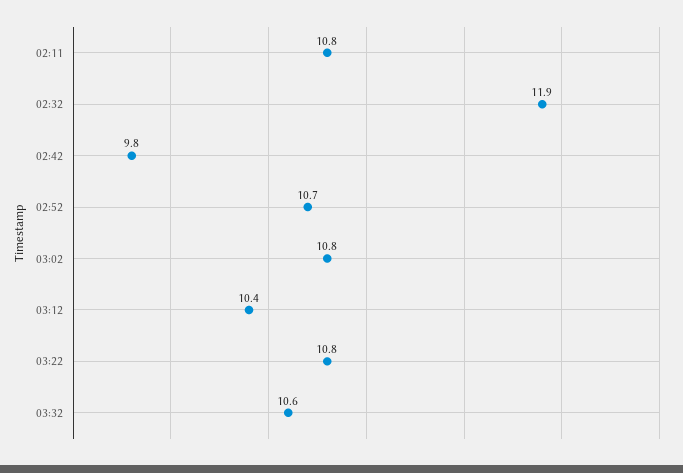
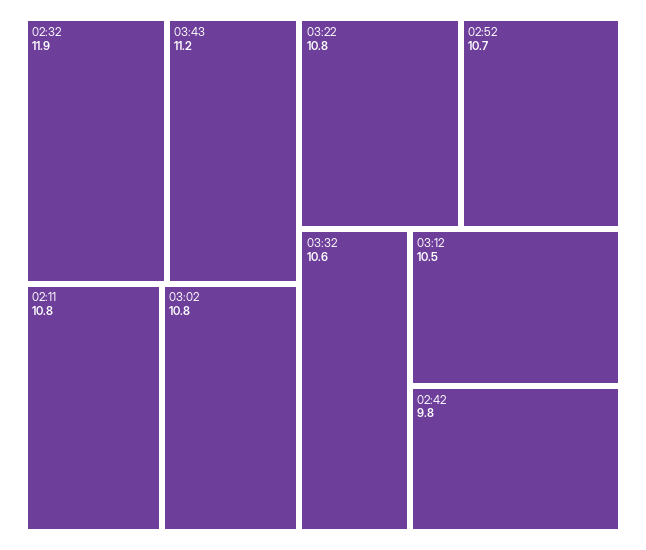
03:12: 10.4 -> 10.5
03:43: none -> 11.2

